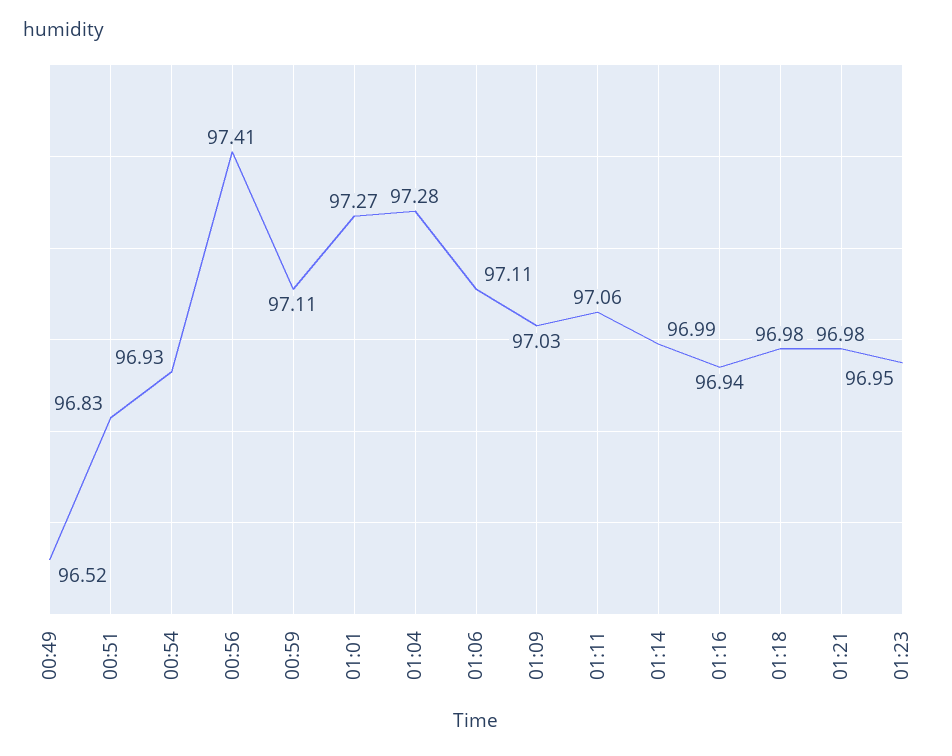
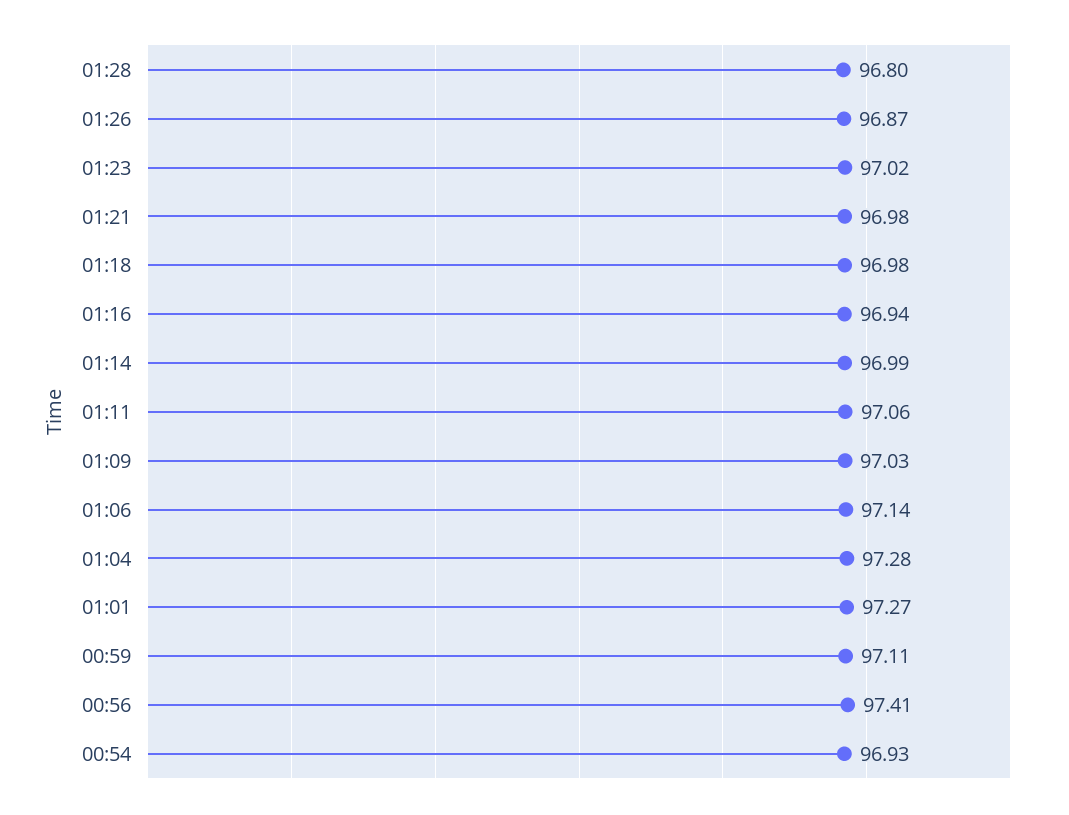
00:49: 96.52 -> none
00:51: 96.83 -> none
01:06: 97.11 -> 97.14
01:23: 96.95 -> 97.02
01:28: none -> 96.8
01:26: none -> 96.87

